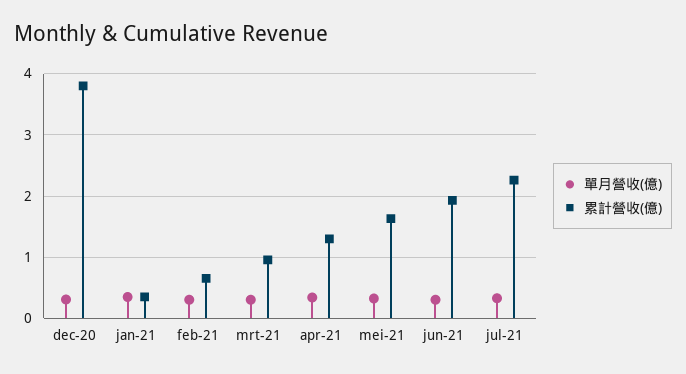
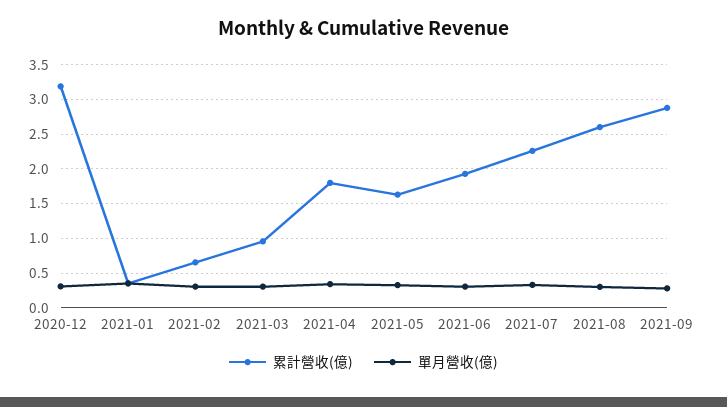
累計營收(億), dec-20: 3.8 -> 3.2
累計營收(億), apr-21: 1.3 -> 1.8
累計營收(億), 2021-08: none -> 2.6
單月營收(億), 2021-08: none -> 0.3
累計營收(億), 2021-09: none -> 2.9
單月營收(億), 2021-09: none -> 0.3

